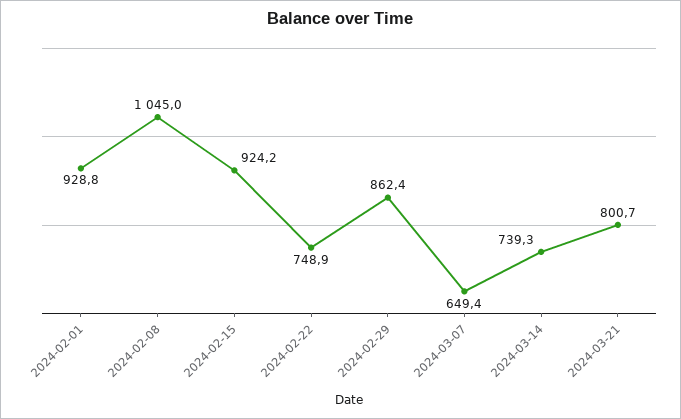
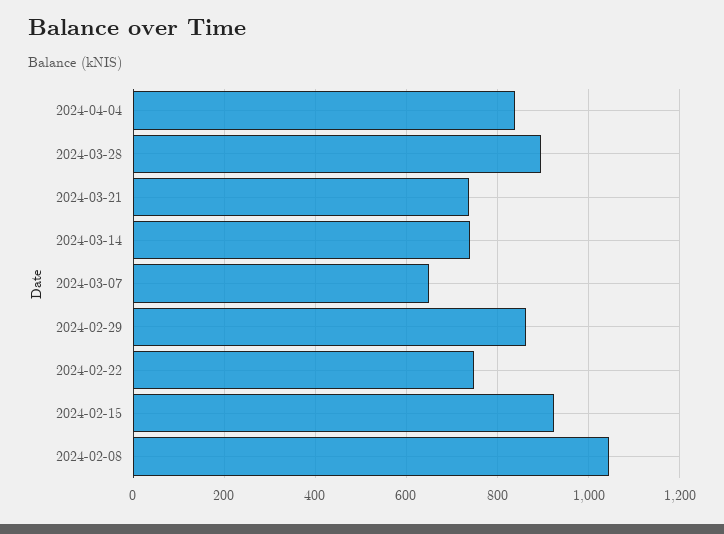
2024-02-01: 928.8 -> none
2024-03-21: 800.7 -> 740
2024-04-04: none -> 840
2024-03-28: none -> 900

